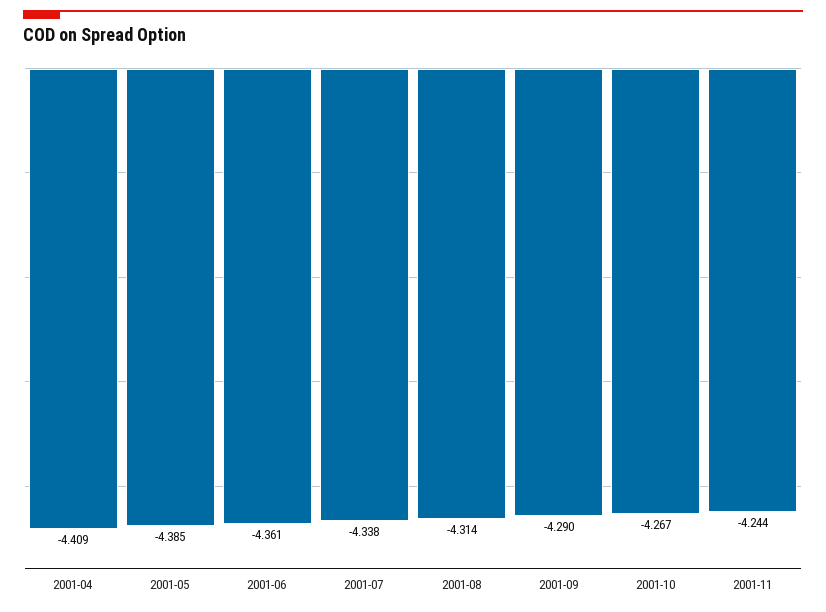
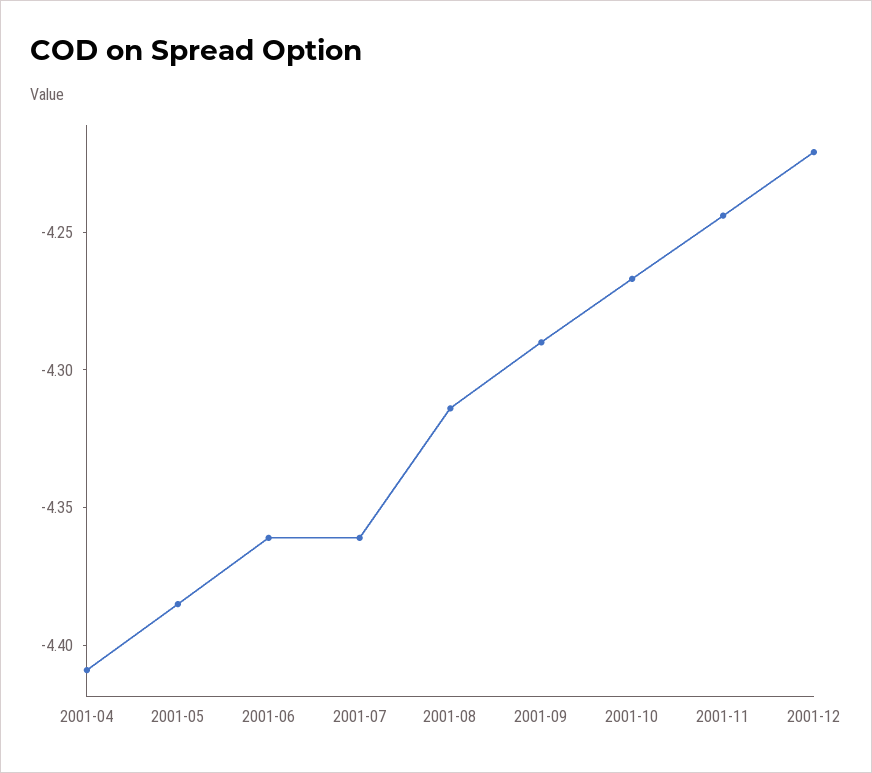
2001-07: -4.338 -> -4.36
2001-12: none -> -4.22

